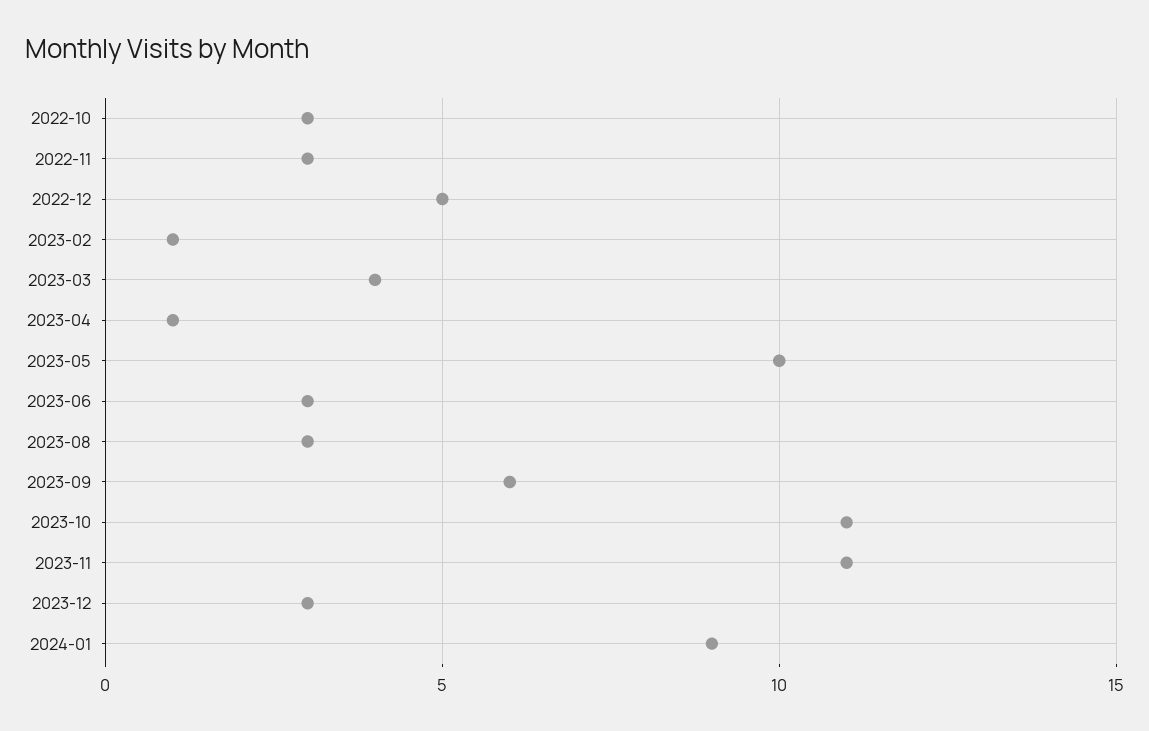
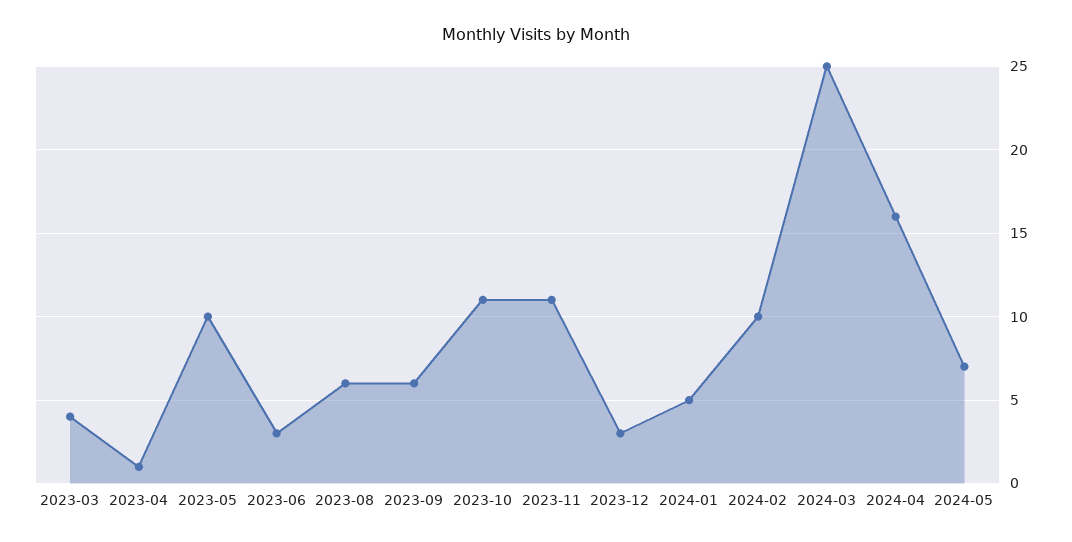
2022-10: 3 -> none
2022-11: 3 -> none
2022-12: 5 -> none
2023-02: 1 -> none
2023-08: 3 -> 6
2024-01: 9 -> 5
2024-02: none -> 10
2024-03: none -> 25
2024-04: none -> 16
2024-05: none -> 7

